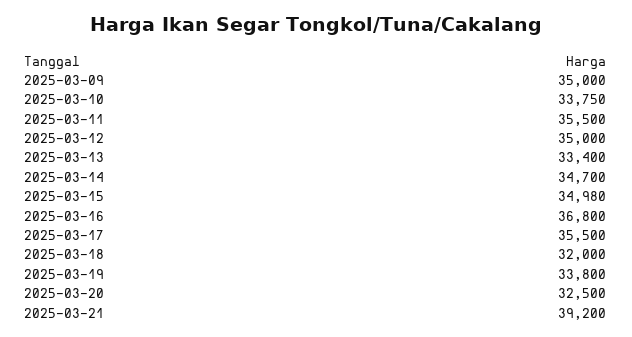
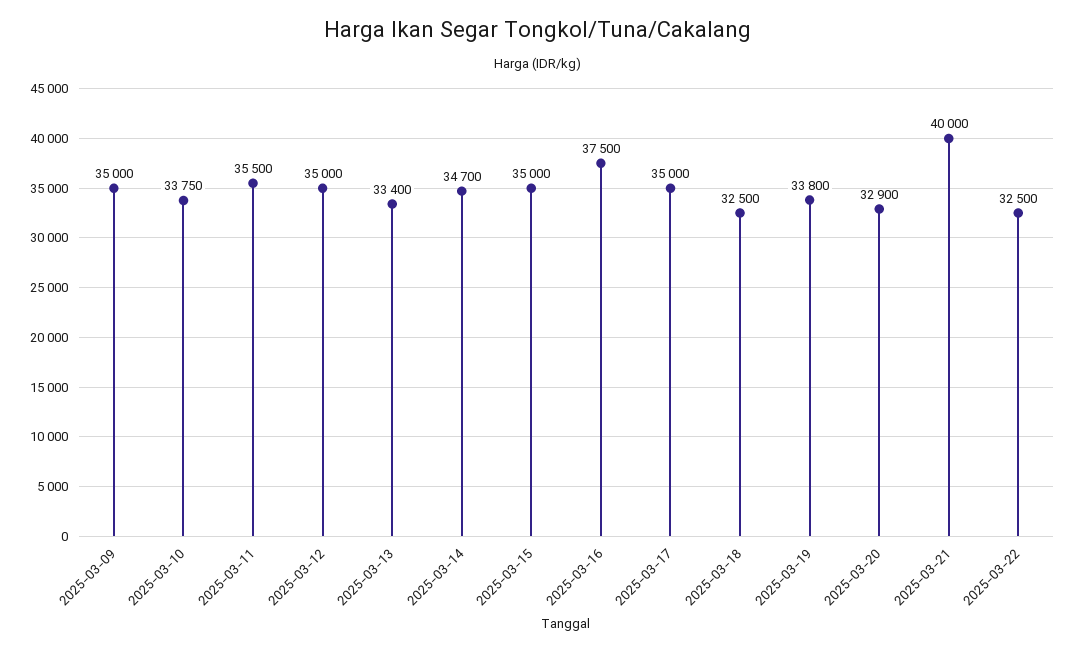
2025-03-15: 34980 -> 35000
2025-03-16: 36800 -> 37500
2025-03-17: 35500 -> 35000
2025-03-18: 32000 -> 32500
2025-03-20: 32500 -> 32900
2025-03-21: 39200 -> 40000
2025-03-22: none -> 32500

